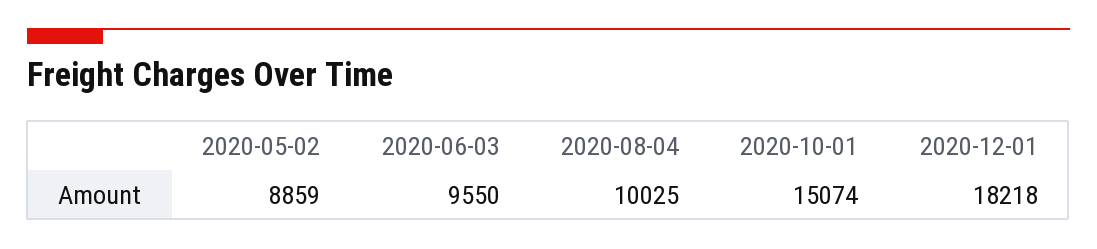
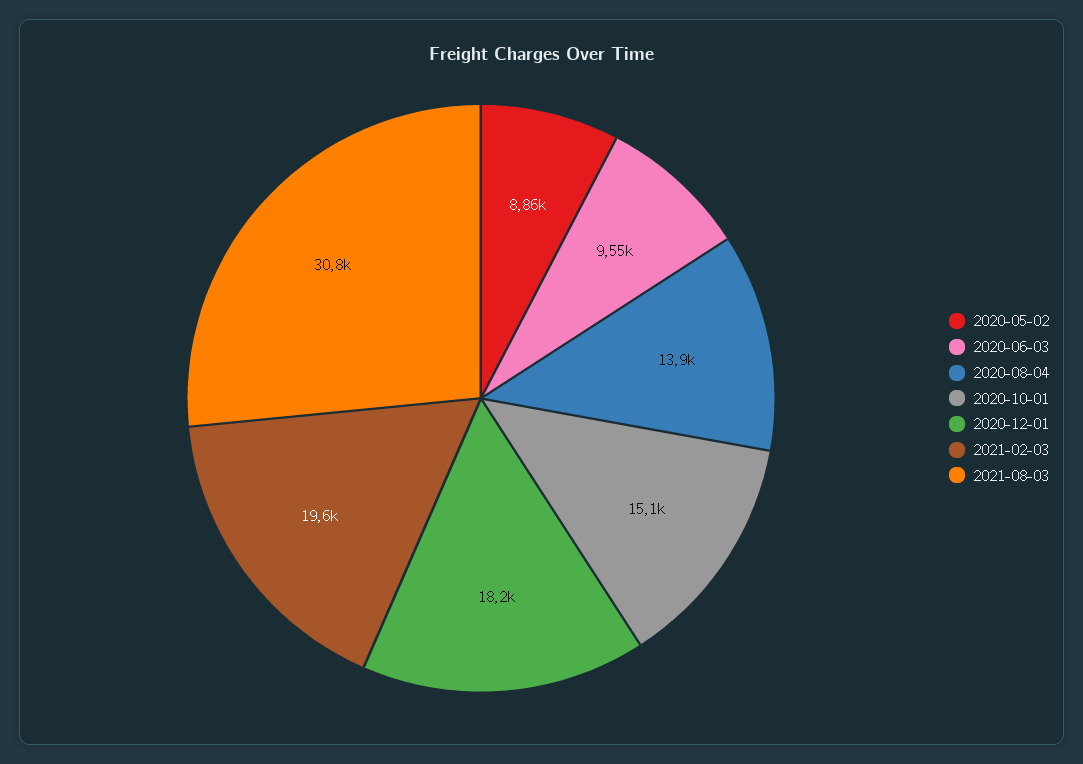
2020-08-04: 10025 -> 13900
2021-02-03: none -> 19600
2021-08-03: none -> 30800

